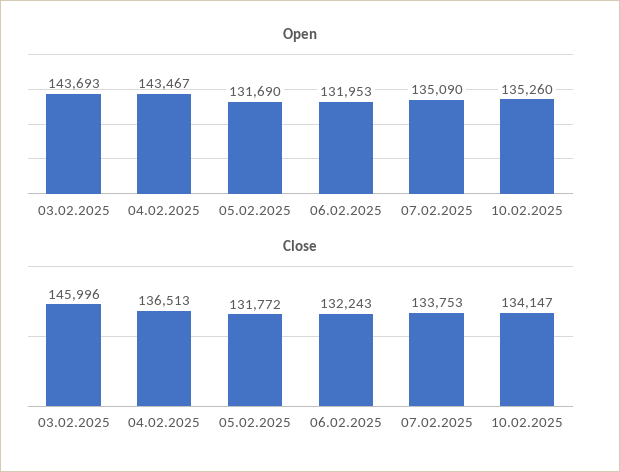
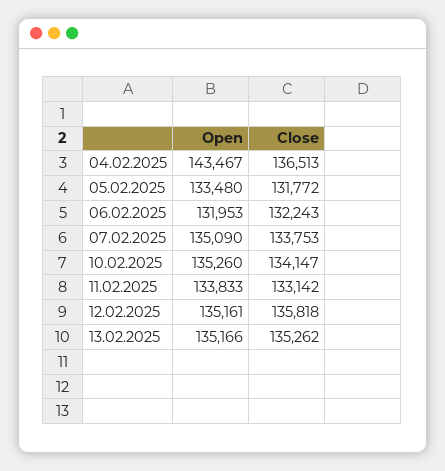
Open, 03.02.2025: 143693 -> none
Open, 05.02.2025: 131690 -> 133480
Close, 03.02.2025: 145996 -> none
Open, 11.02.2025: none -> 133833
Close, 11.02.2025: none -> 133142
Open, 12.02.2025: none -> 135161
Close, 12.02.2025: none -> 135818
Open, 13.02.2025: none -> 135166
Close, 13.02.2025: none -> 135262

